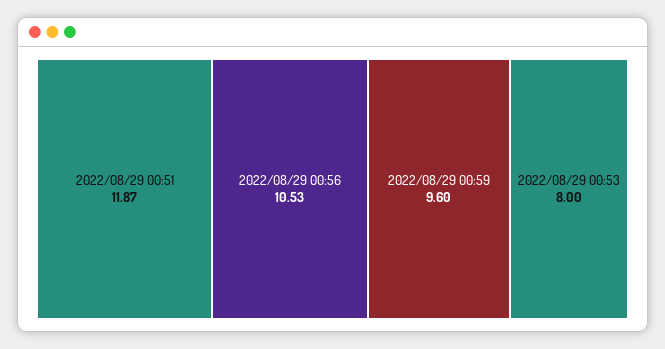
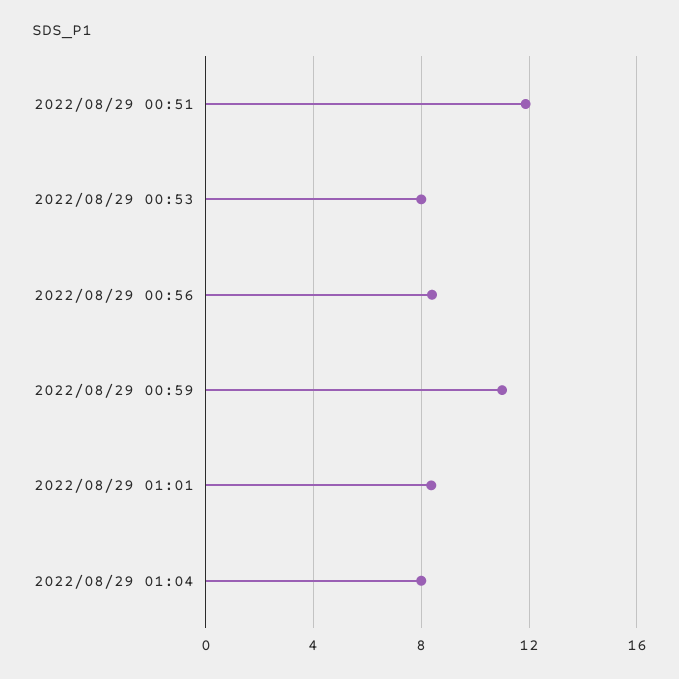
2022/08/29 00:56: 10.53 -> 8.5
2022/08/29 00:59: 9.6 -> 11
2022/08/29 01:01: none -> 8.5
2022/08/29 01:04: none -> 8

